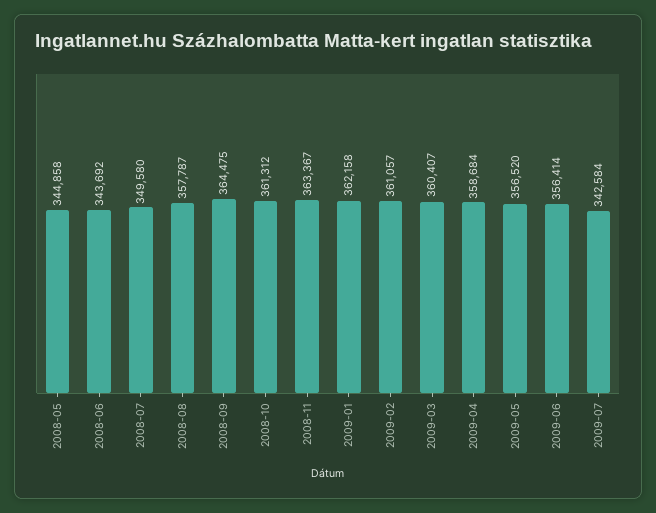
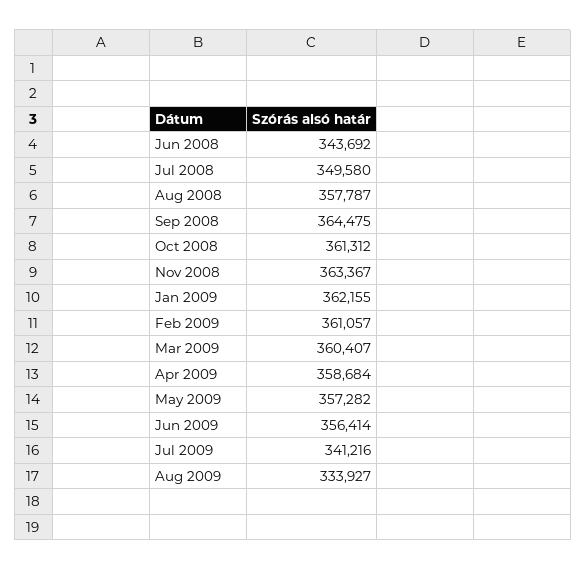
2008-05: 344858 -> none
2009-01: 362158 -> 362155
2009-05: 356520 -> 357282
2009-07: 342584 -> 341216
Aug 2009: none -> 333927

